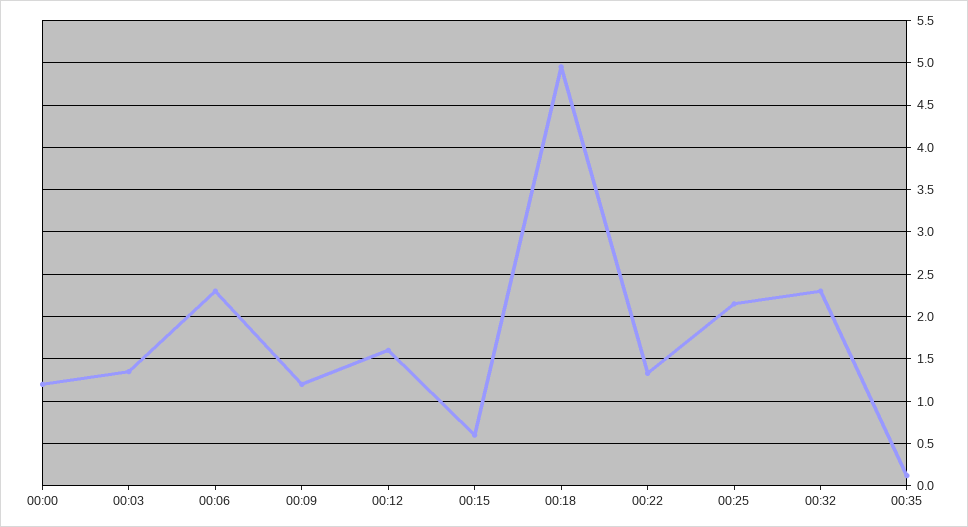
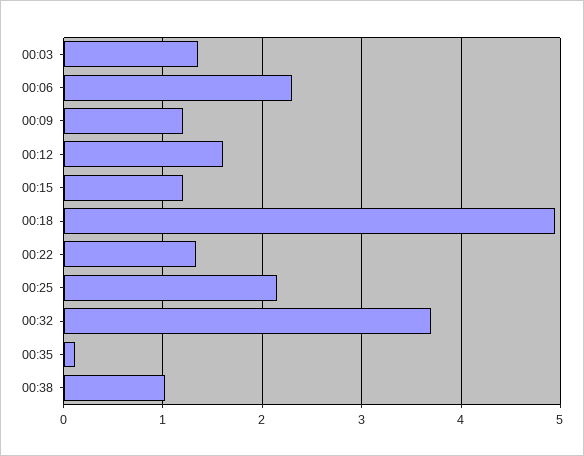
00:00: 1.2 -> none
00:15: 0.6 -> 1.2
00:32: 2.3 -> 3.7
00:38: none -> 1

